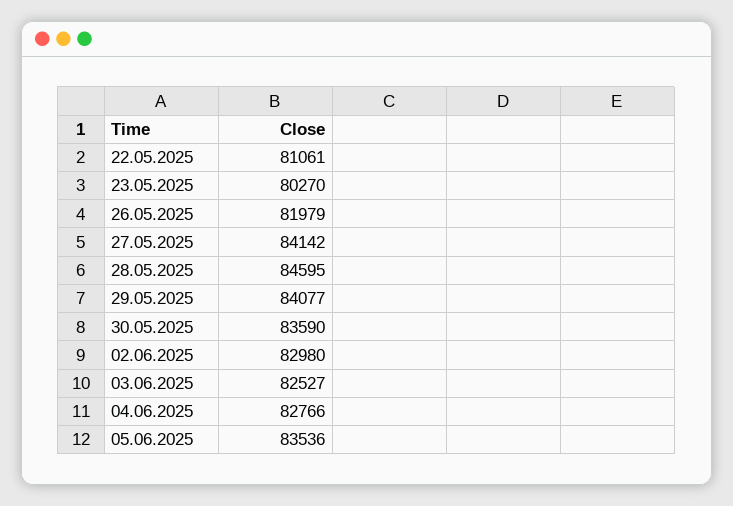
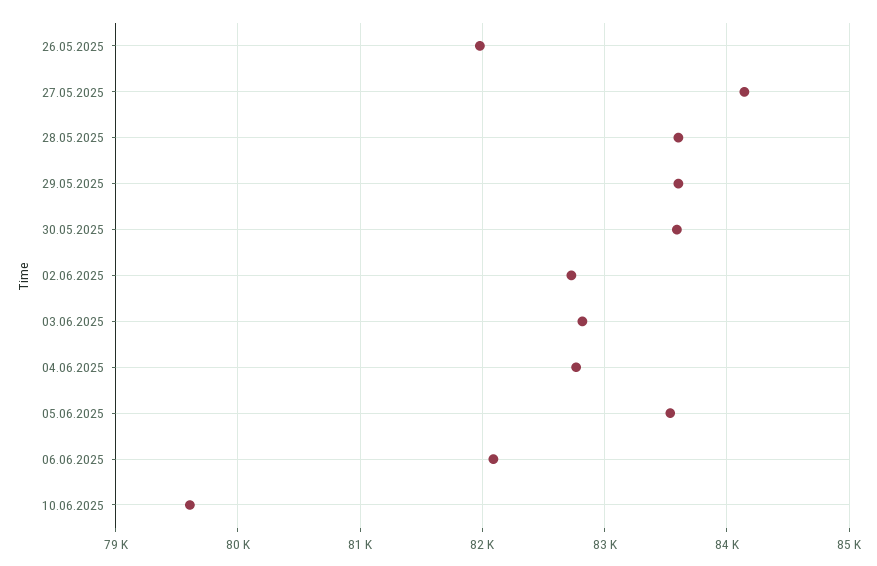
22.05.2025: 81061 -> none
23.05.2025: 80270 -> none
28.05.2025: 84595 -> 83600
29.05.2025: 84077 -> 83600
02.06.2025: 82980 -> 82700
03.06.2025: 82527 -> 82800
06.06.2025: none -> 82100
10.06.2025: none -> 79600

